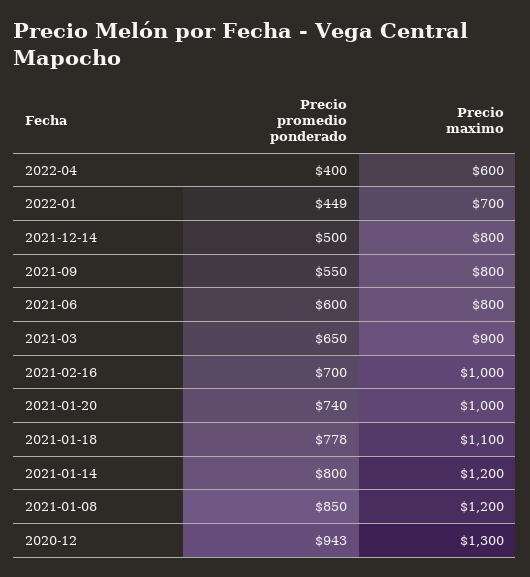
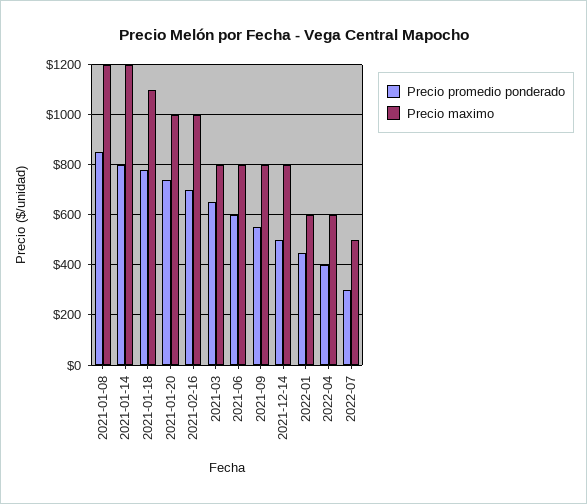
Precio maximo, 2022-01: 700 -> 600
Precio maximo, 2021-03: 900 -> 800
Precio promedio ponderado, 2020-12: 943 -> none
Precio maximo, 2020-12: 1300 -> none
Precio promedio ponderado, 2022-07: none -> 300
Precio maximo, 2022-07: none -> 500

